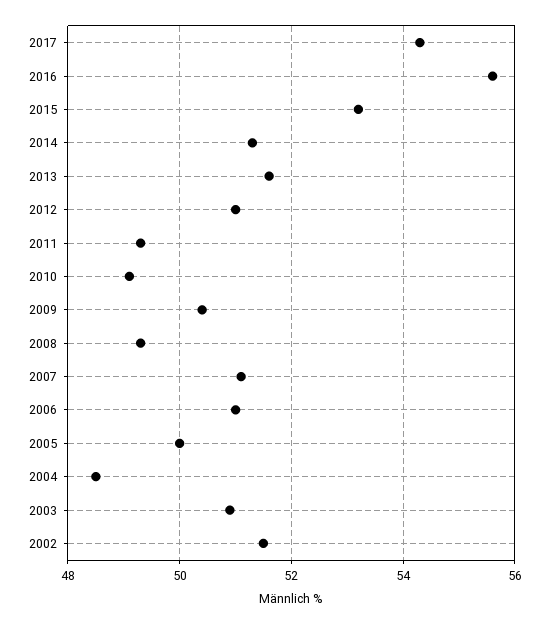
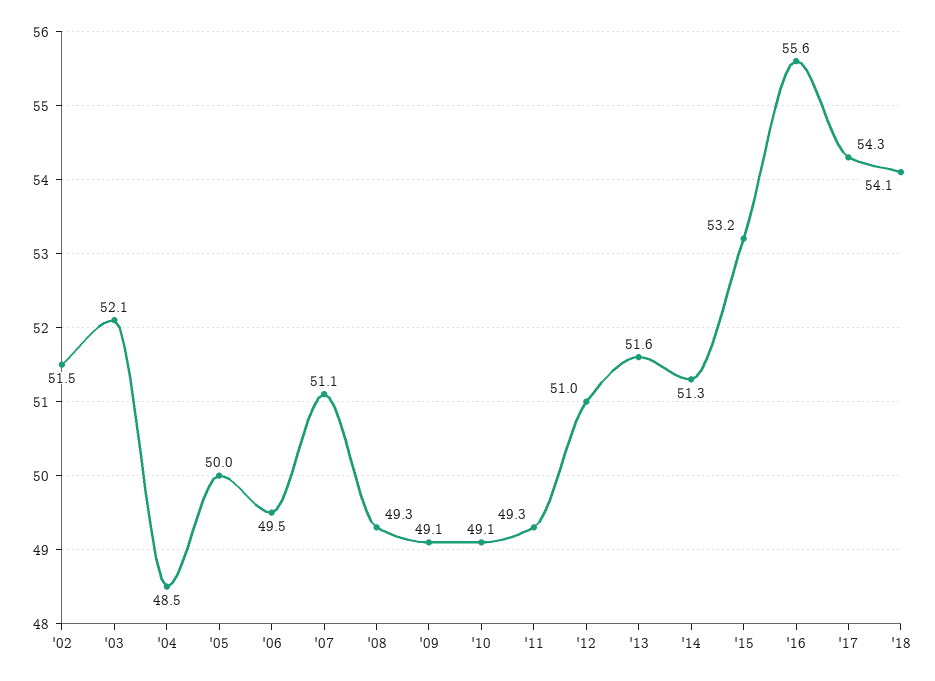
2009: 50.5 -> 49.1
2006: 51 -> 49.5
2003: 51 -> 52.1
'18: none -> 54.1

